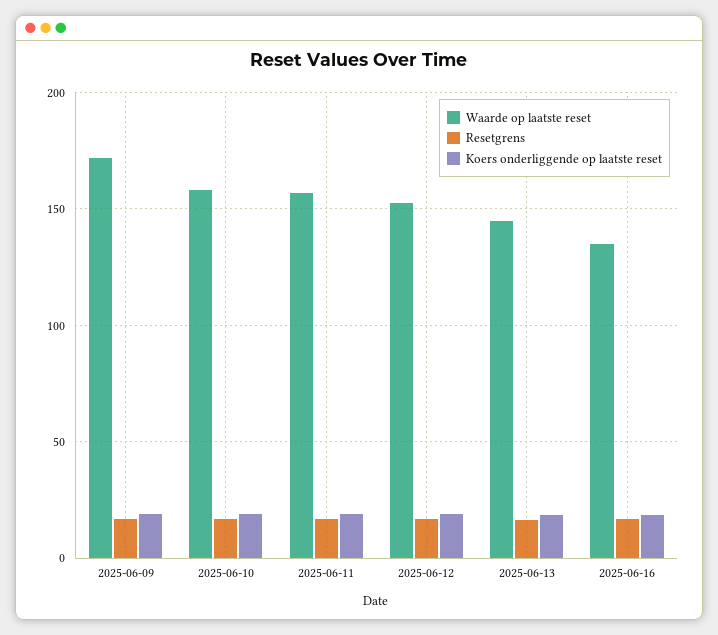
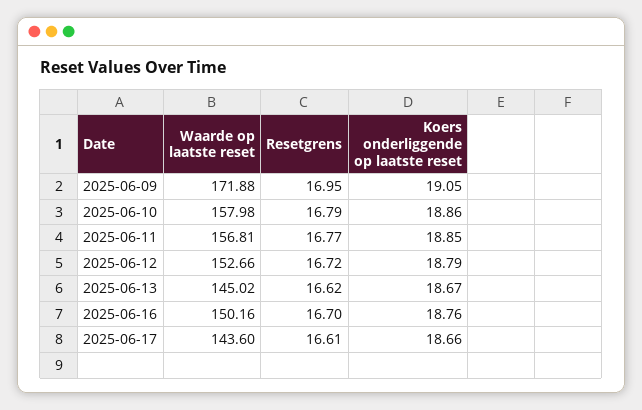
Waarde op laatste reset, 2025-06-16: 135 -> 150.16
Waarde op laatste reset, 2025-06-17: none -> 143.6
Resetgrens, 2025-06-17: none -> 16.61
Koers onderliggende op laatste reset, 2025-06-17: none -> 18.66

